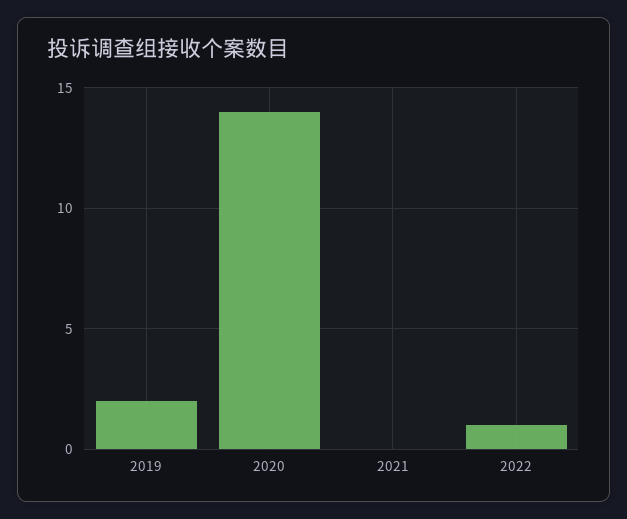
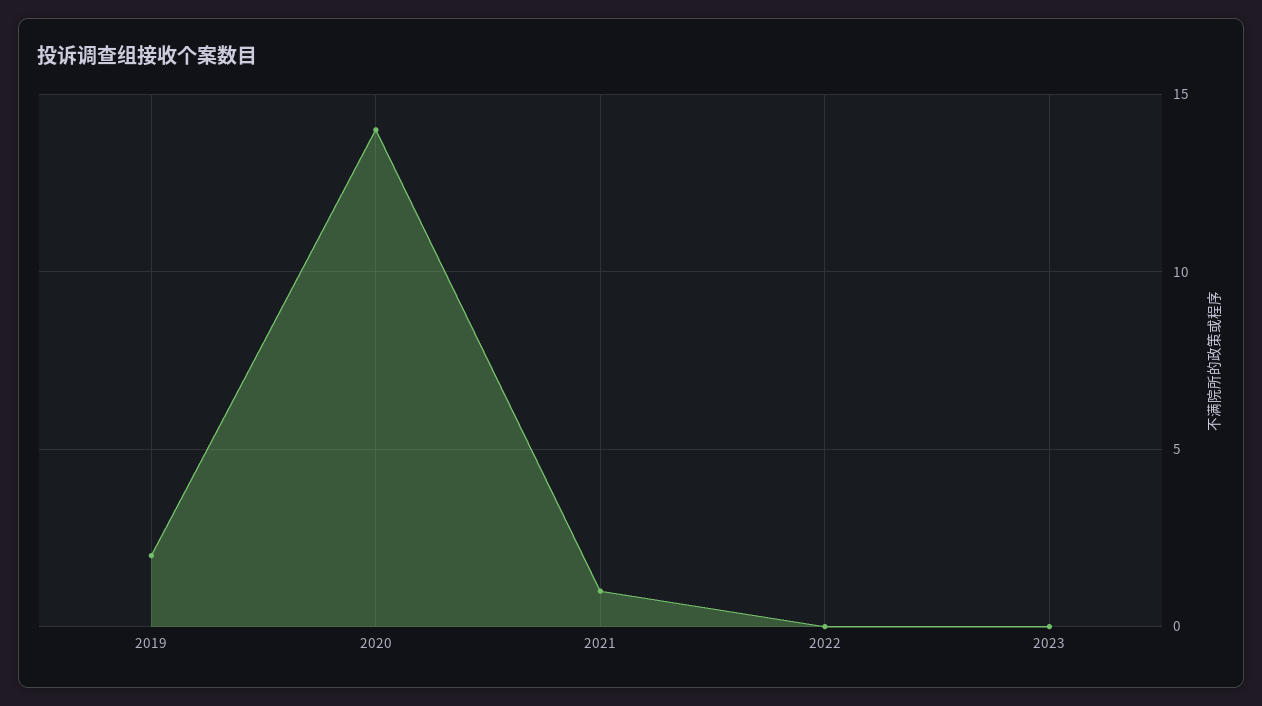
2021: 0 -> 1
2022: 1 -> 0
2023: none -> 0

